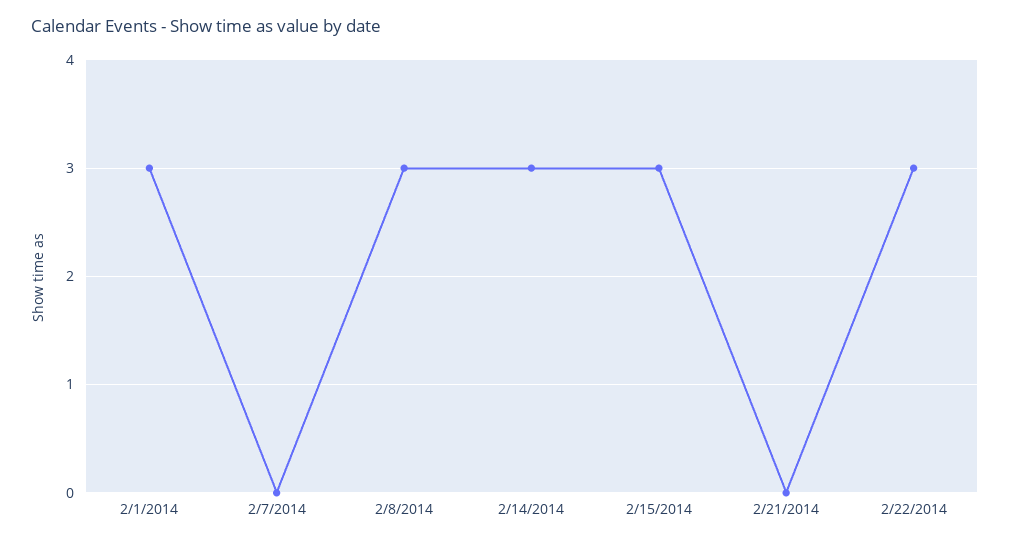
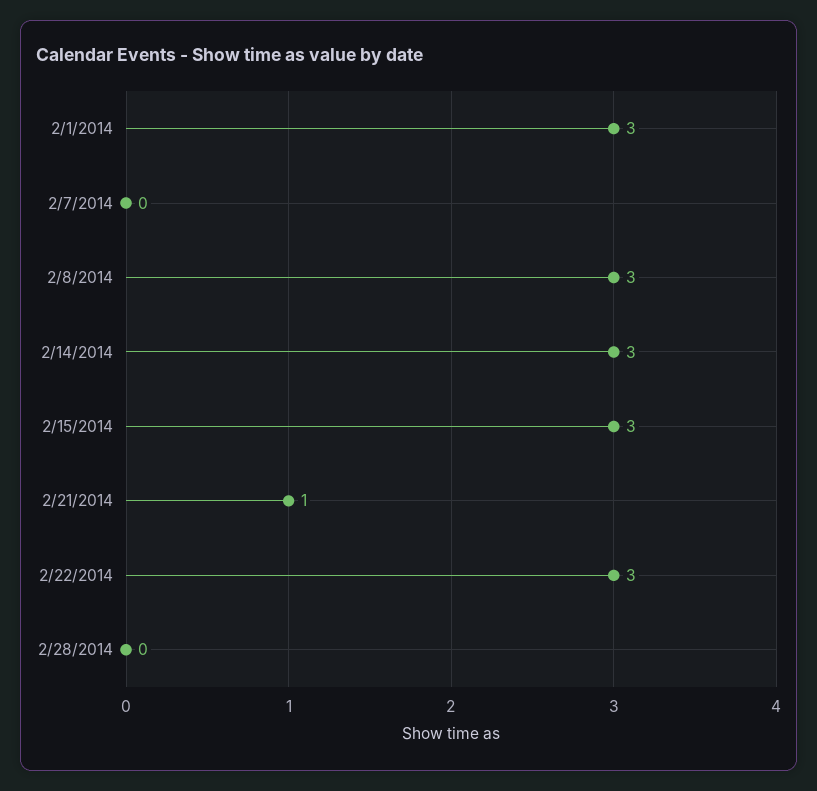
2/21/2014: 0 -> 1
2/28/2014: none -> 0

